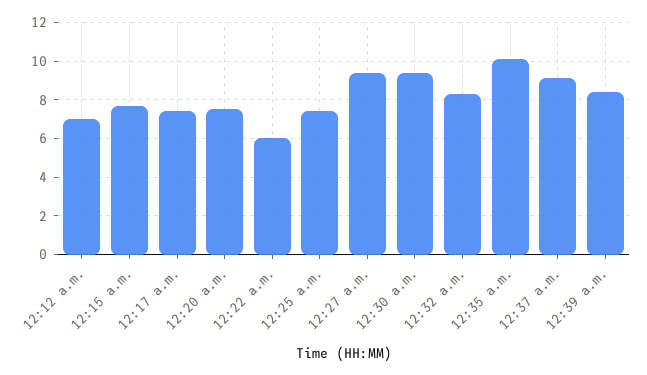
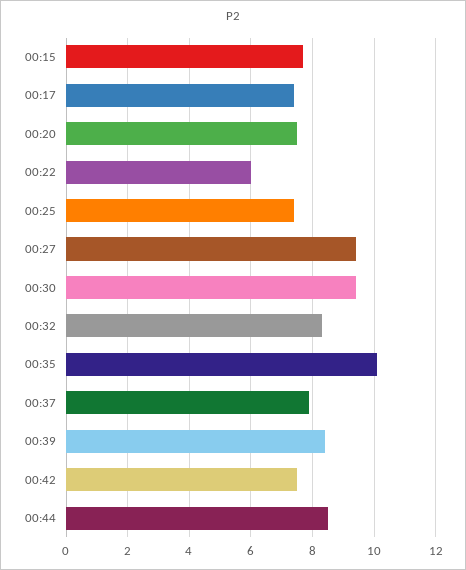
12:12 a.m.: 7 -> none
12:37 a.m.: 9 -> 8
00:42: none -> 7.5
00:44: none -> 8.5

